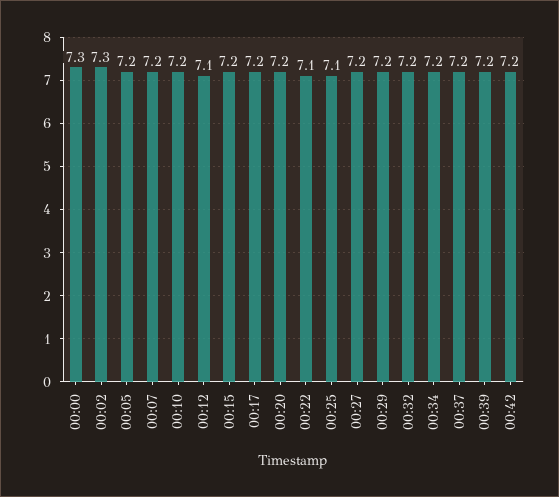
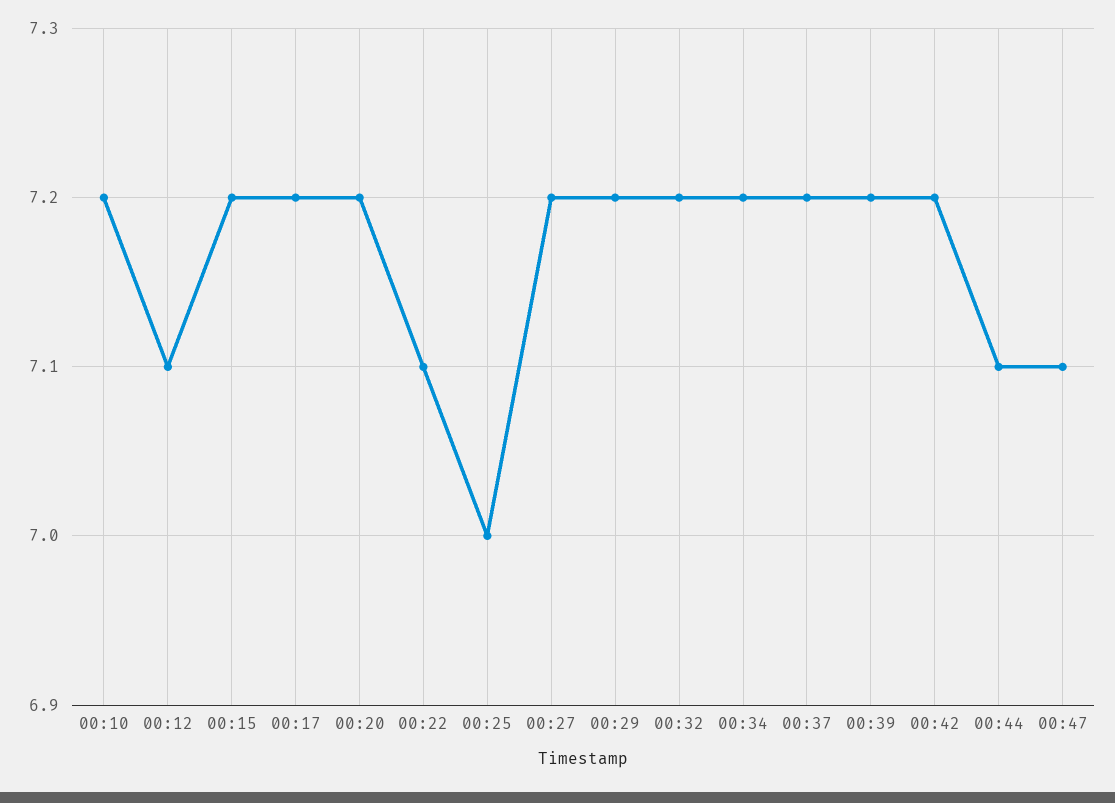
00:00: 7.3 -> none
00:02: 7.3 -> none
00:05: 7.2 -> none
00:07: 7.2 -> none
00:25: 7.1 -> 7
00:44: none -> 7.1
00:47: none -> 7.1

